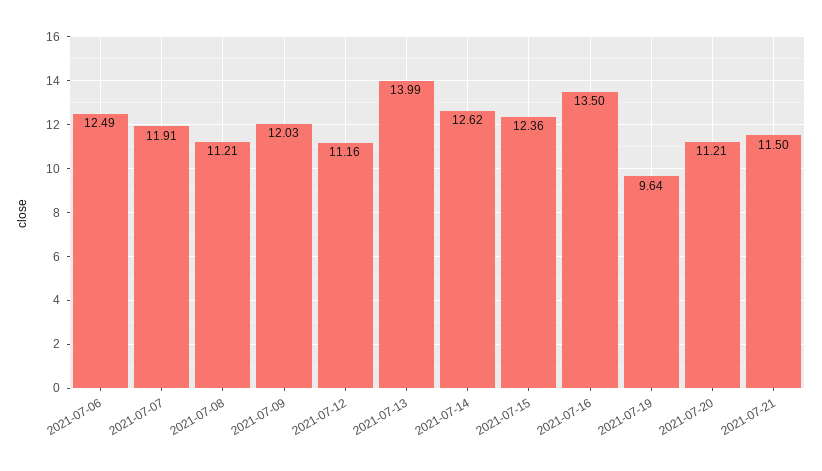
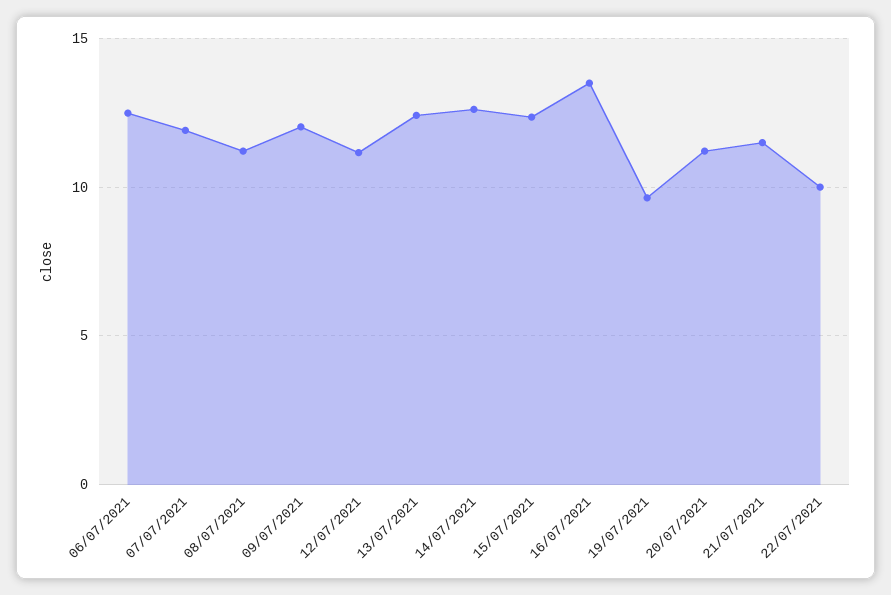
2021-07-13: 13.99 -> 12.5
22/07/2021: none -> 10

